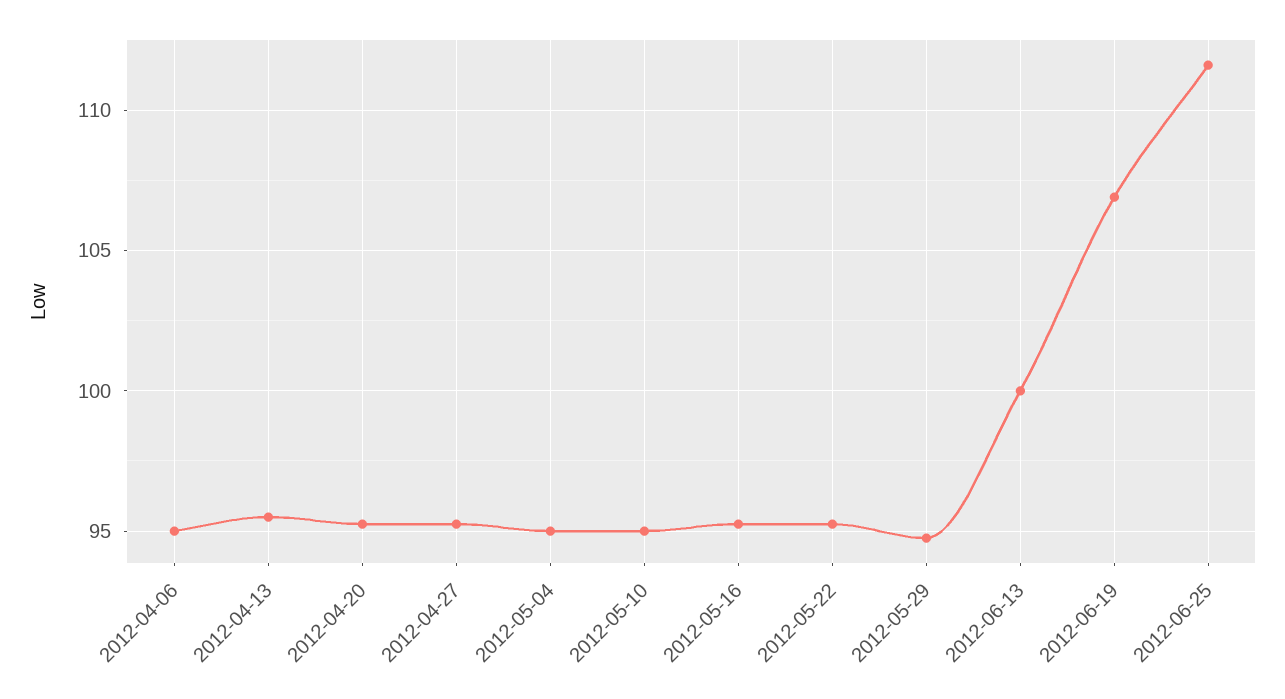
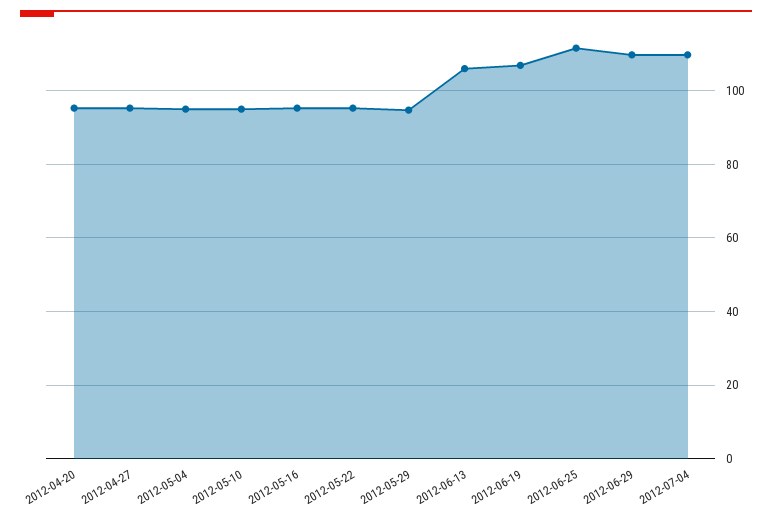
2012-04-06: 95 -> none
2012-04-13: 95.5 -> none
2012-06-13: 100 -> 106
2012-06-29: none -> 110
2012-07-04: none -> 110

